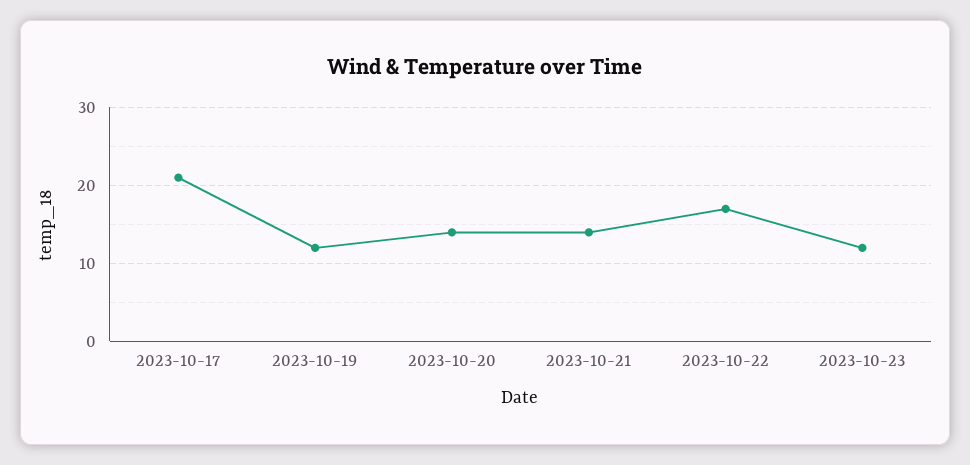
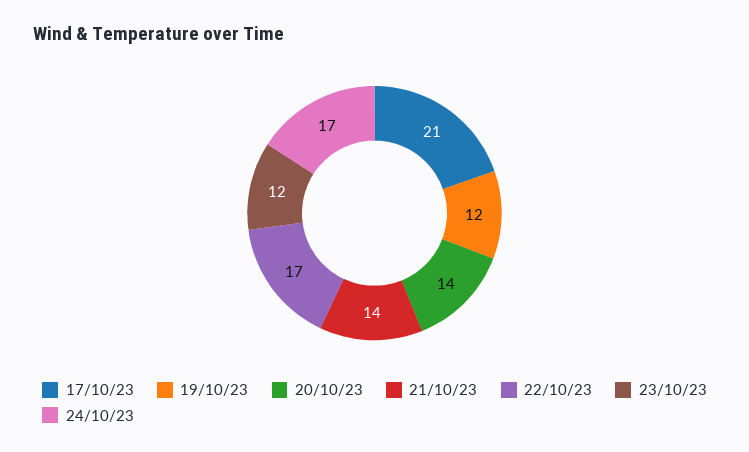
24/10/23: none -> 17

